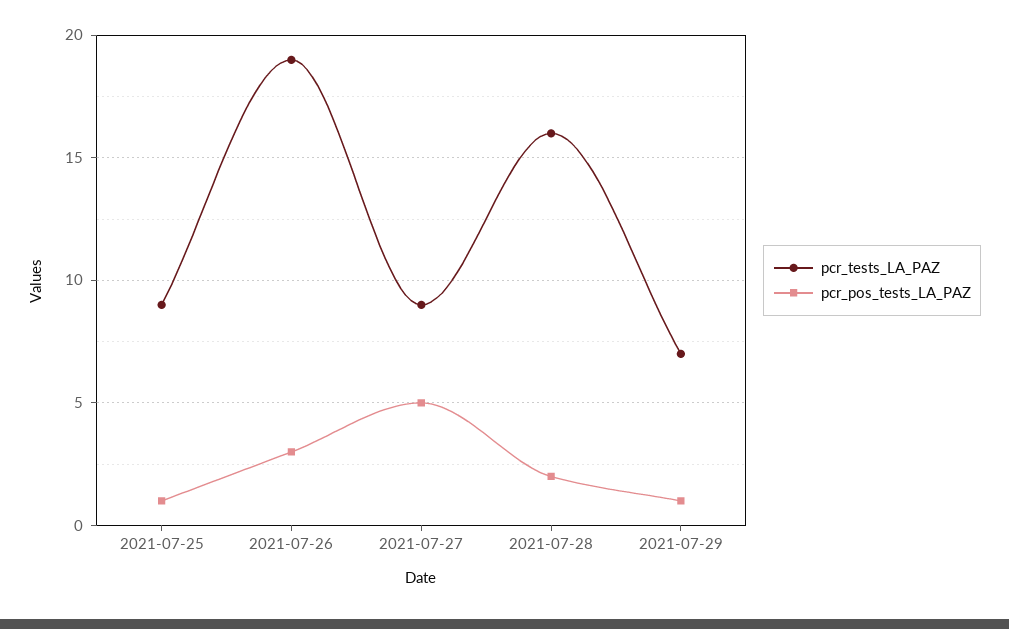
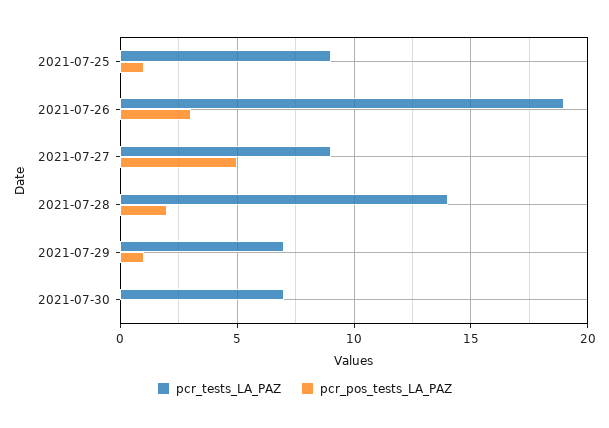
pcr_tests_LA_PAZ, 2021-07-28: 16 -> 14
pcr_tests_LA_PAZ, 2021-07-30: none -> 7
pcr_pos_tests_LA_PAZ, 2021-07-30: none -> 0

